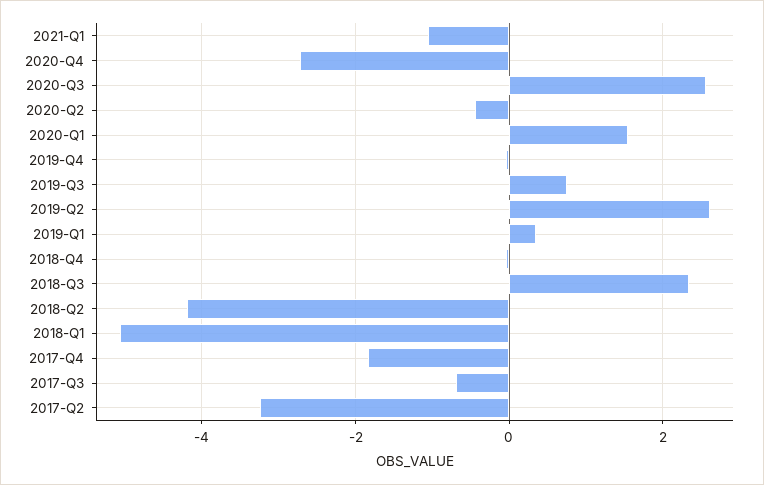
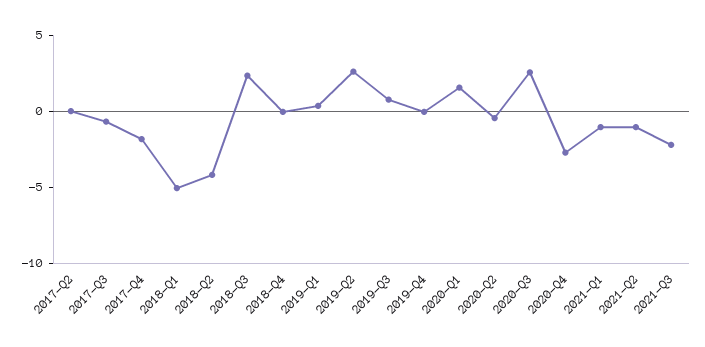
2017-Q2: -3.2 -> 0
2021-Q2: none -> -1
2021-Q3: none -> -2

